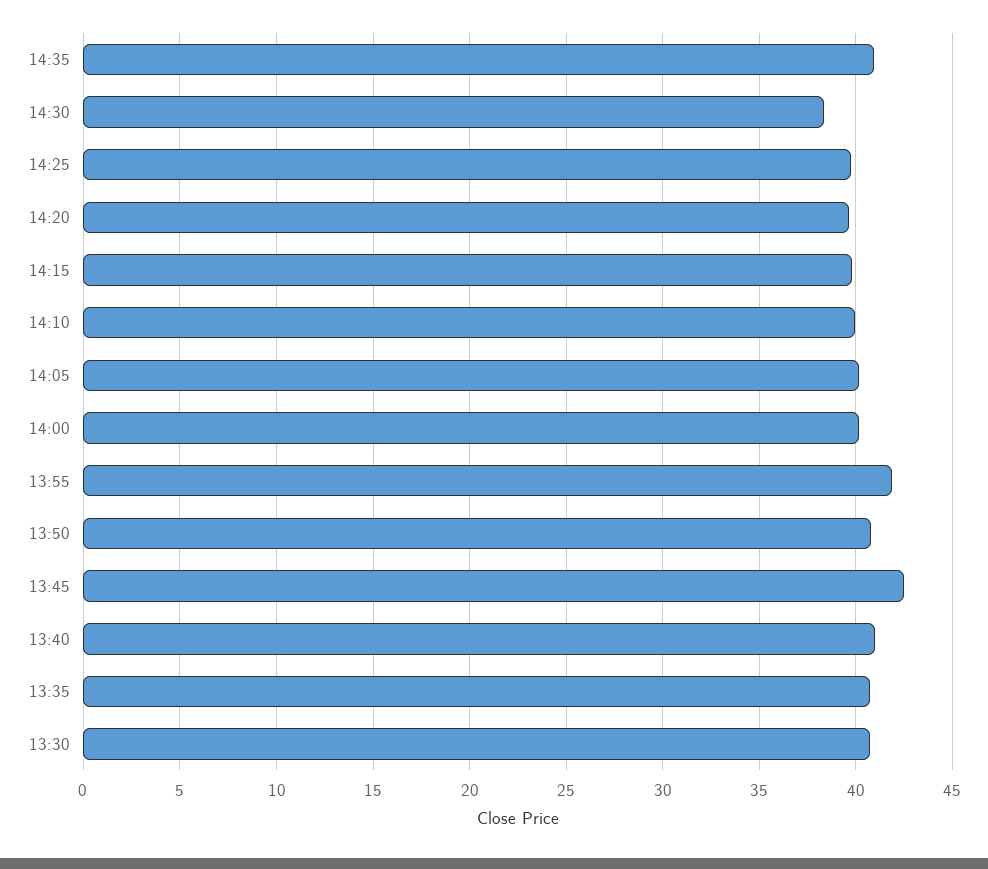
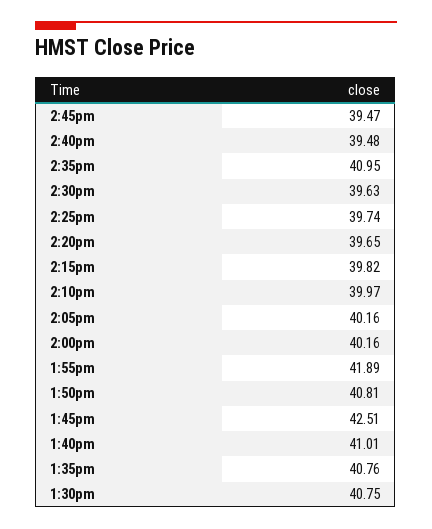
14:30: 38.5 -> 39.63
2:45pm: none -> 39.47
2:40pm: none -> 39.48

